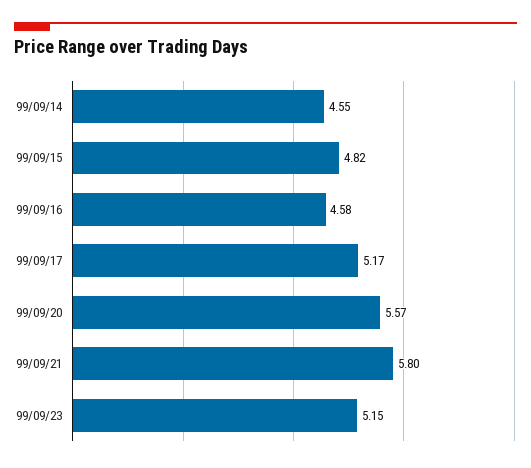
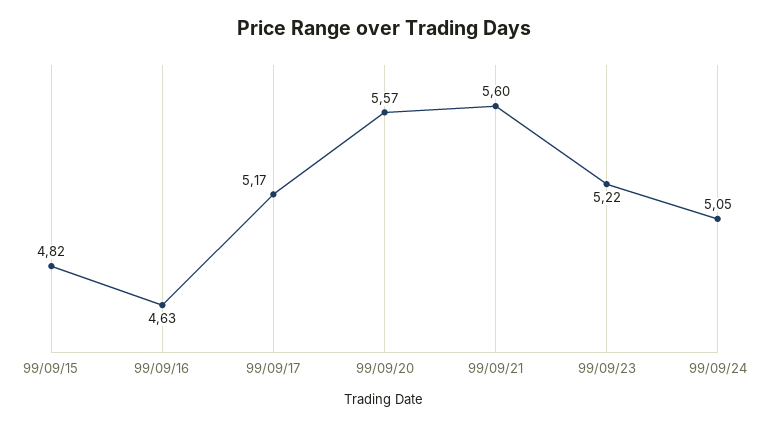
99/09/14: 4.55 -> none
99/09/16: 4.58 -> 4.63
99/09/21: 5.8 -> 5.6
99/09/23: 5.15 -> 5.22
99/09/24: none -> 5.05

